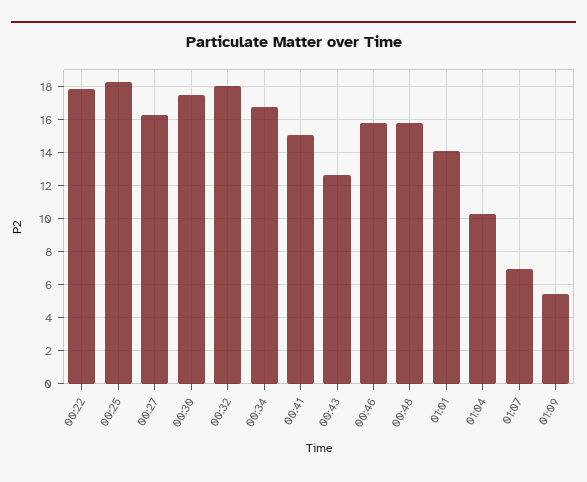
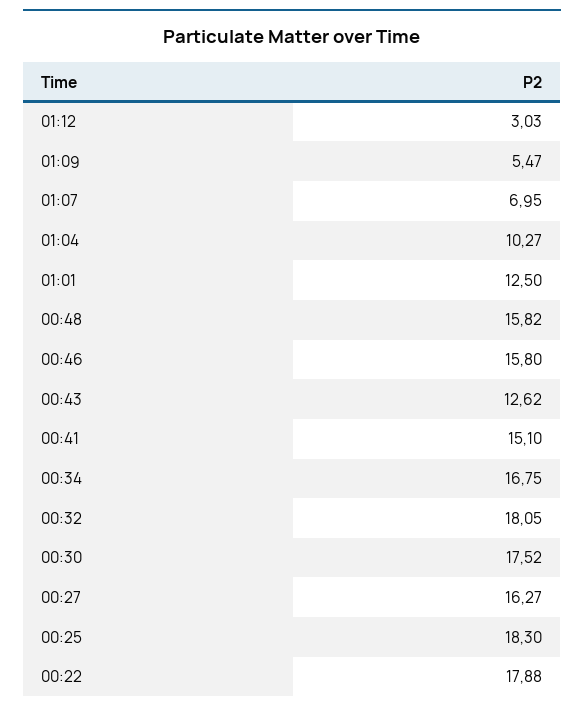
01:01: 14 -> 12.5
01:12: none -> 3.03

